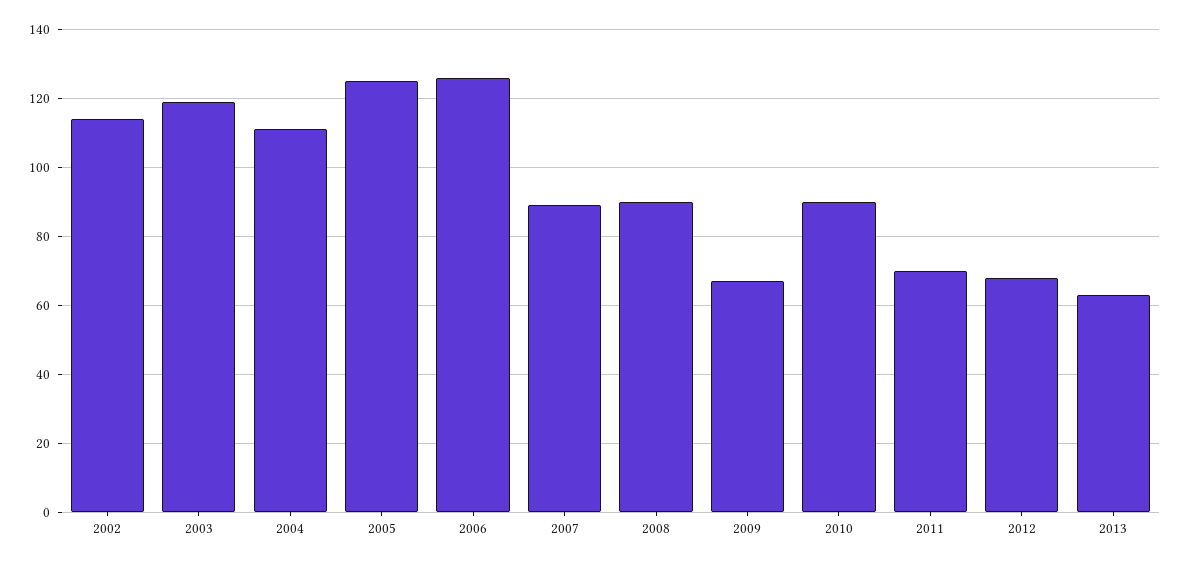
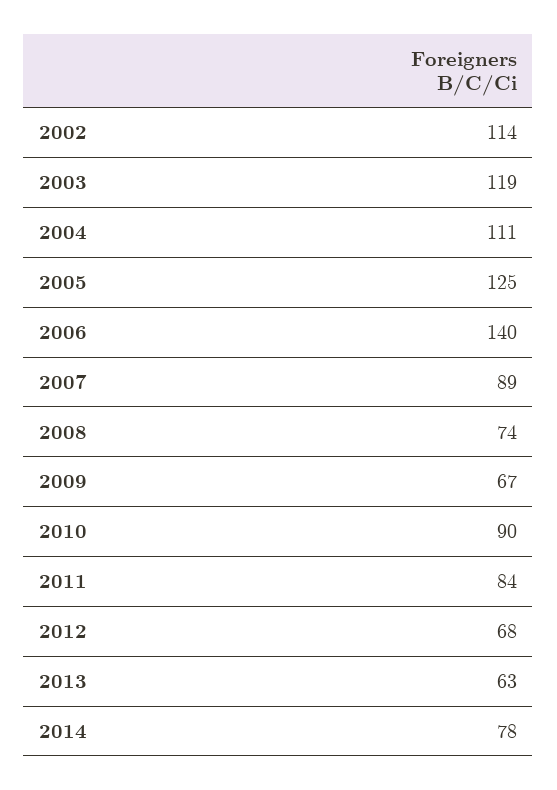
2006: 125 -> 140
2008: 90 -> 74
2011: 70 -> 84
2014: none -> 78

